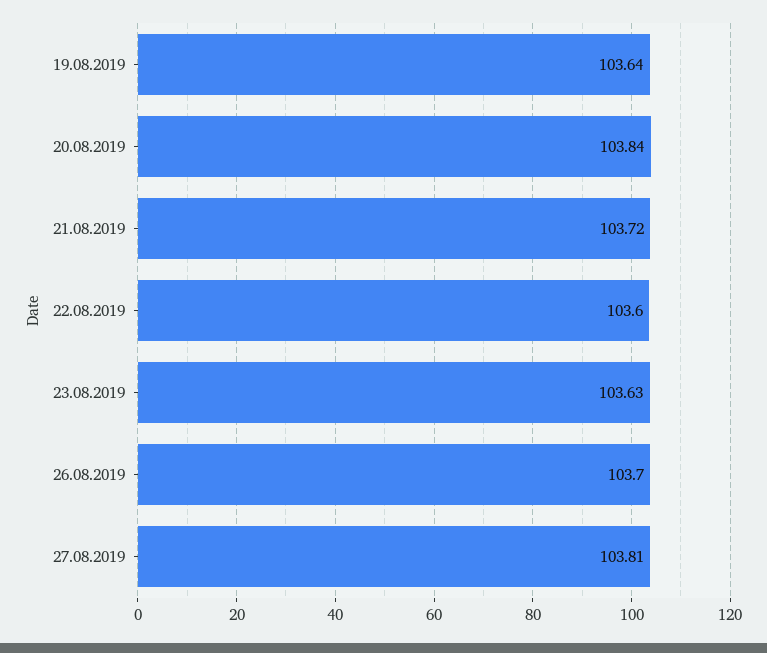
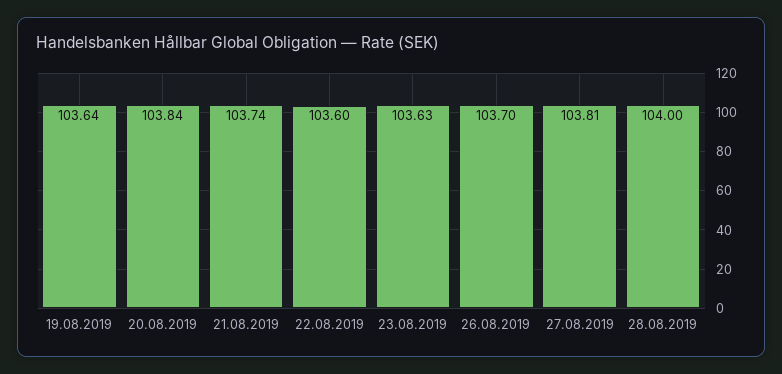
21.08.2019: 103.72 -> 103.74
28.08.2019: none -> 104

